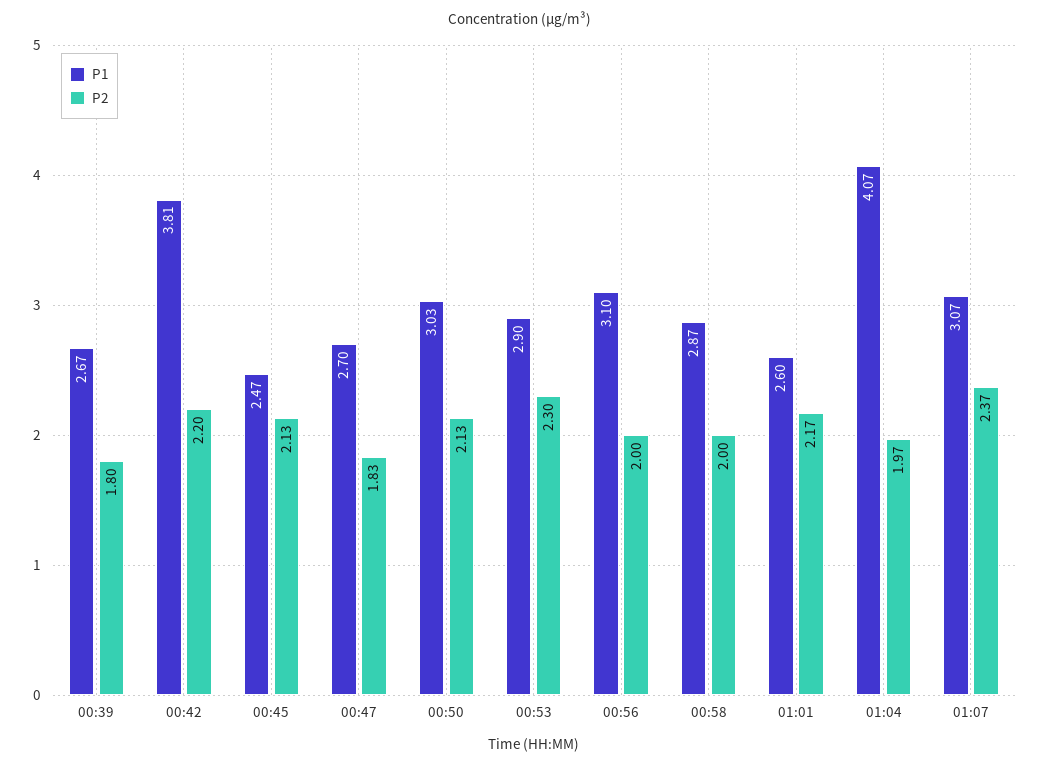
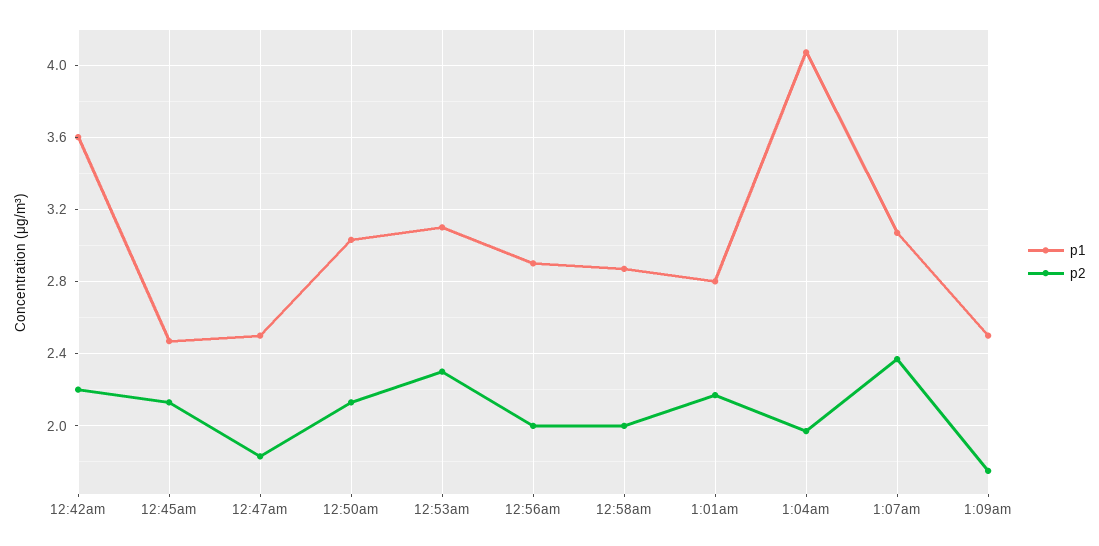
P1, 00:39: 2.67 -> none
P2, 00:39: 1.8 -> none
P1, 00:42: 3.81 -> 3.6
P1, 00:47: 2.7 -> 2.5
P1, 00:53: 2.9 -> 3.1
P1, 00:56: 3.1 -> 2.9
P1, 01:01: 2.6 -> 2.8
P1, 1:09am: none -> 2.5
P2, 1:09am: none -> 1.75

